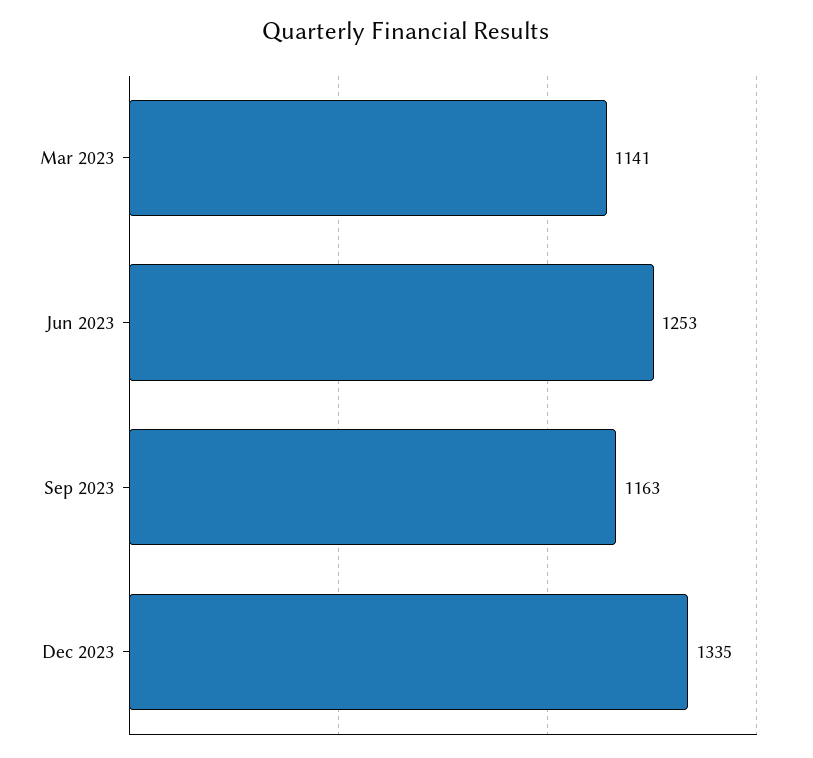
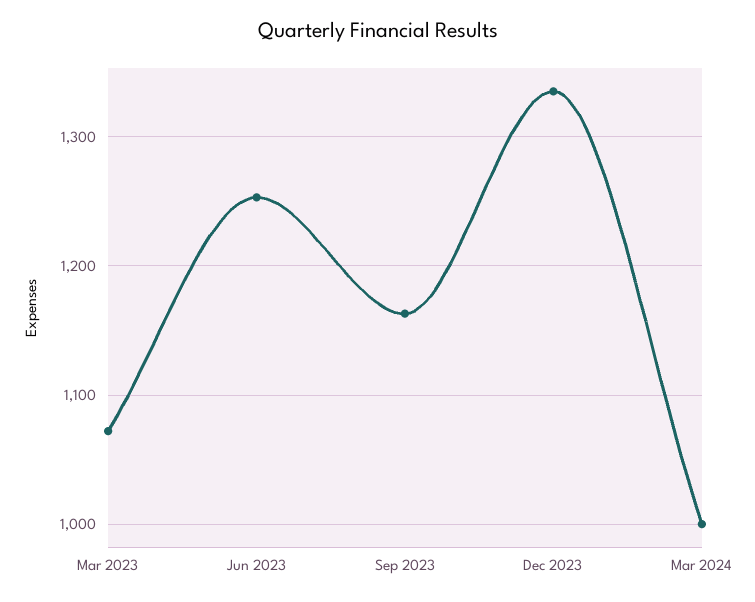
Mar 2023: 1141 -> 1070
Mar 2024: none -> 1000

